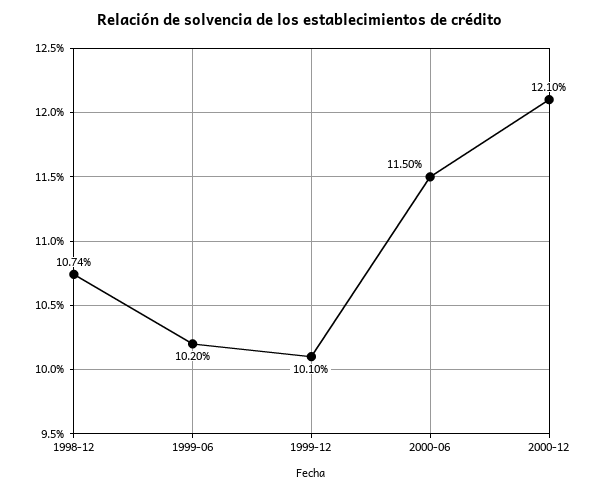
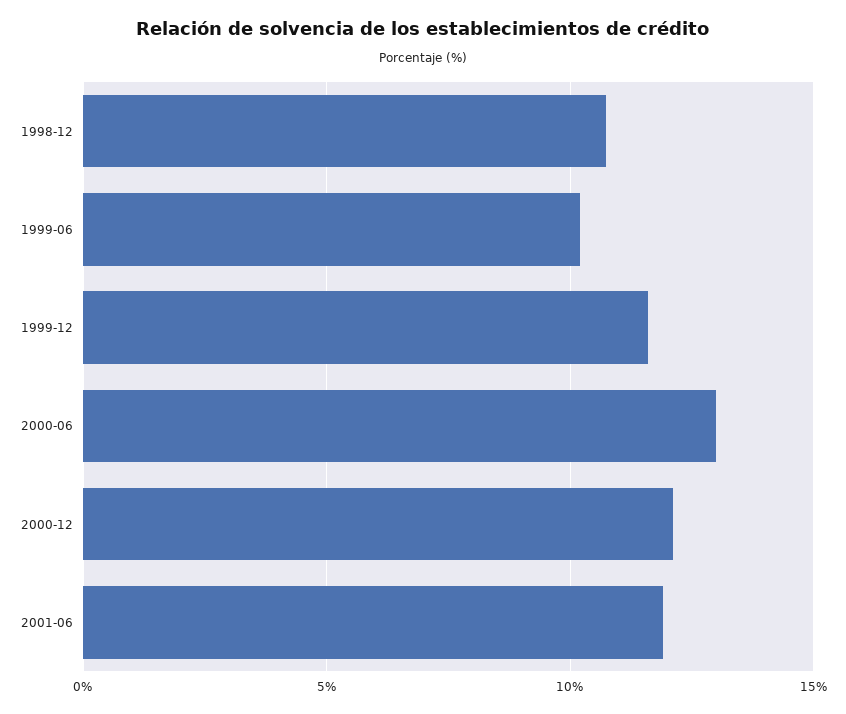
1999-12: 10.1 -> 11.5
2000-06: 11.5 -> 13
2001-06: none -> 12

